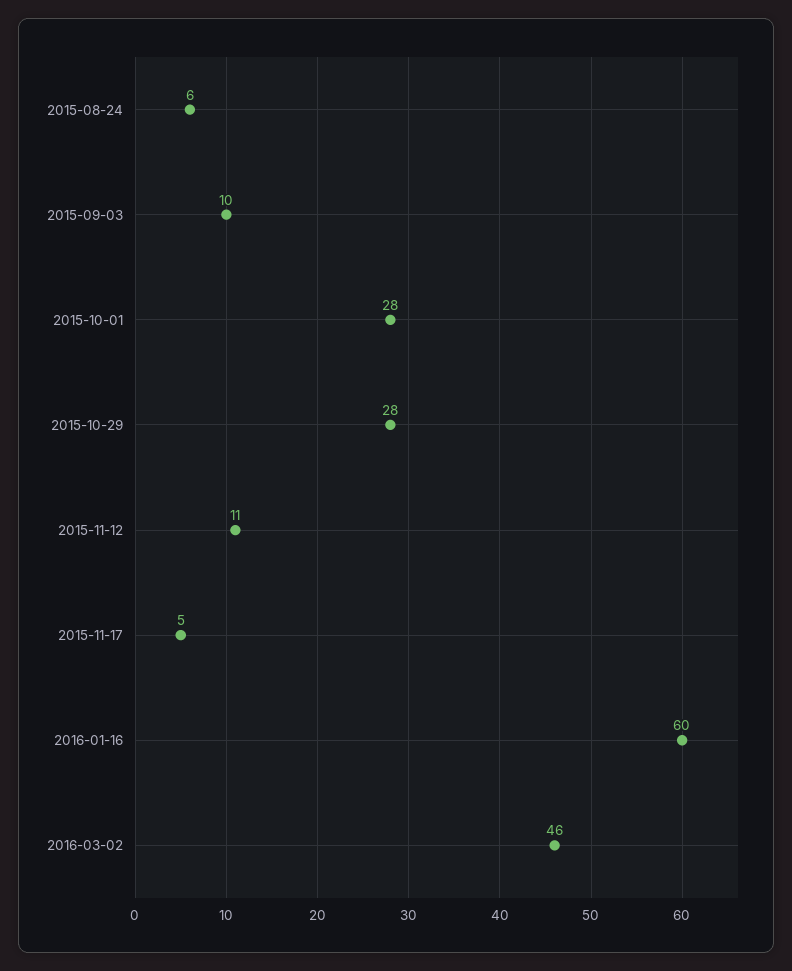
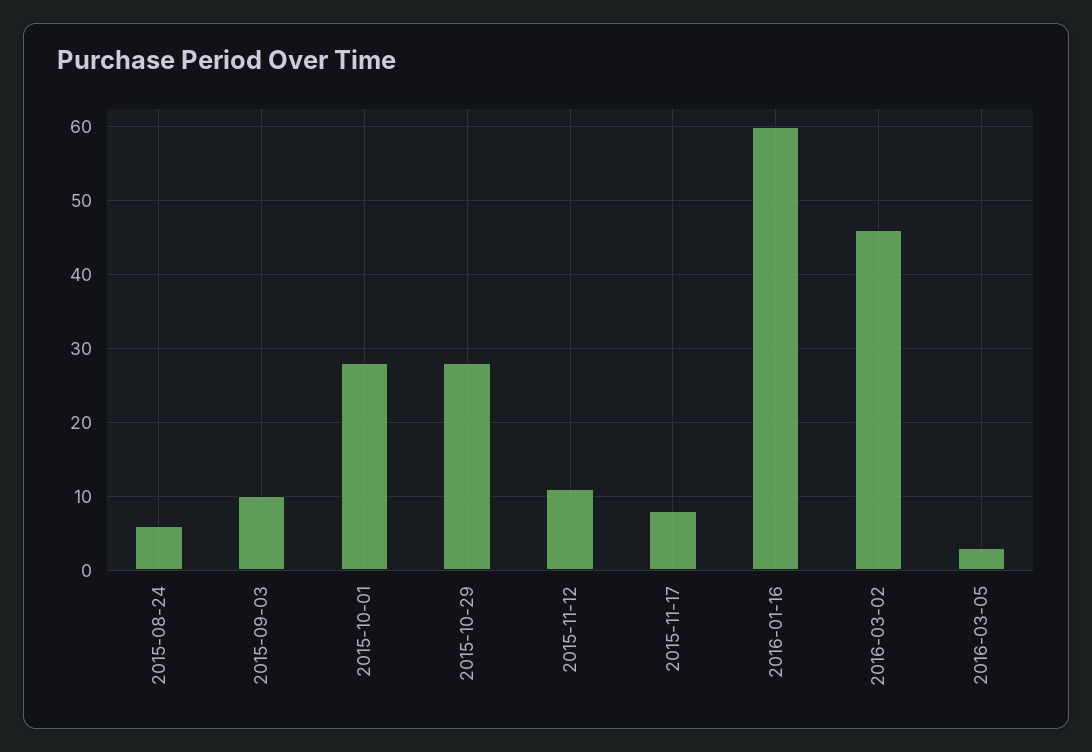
2015-11-17: 5 -> 8
2016-03-05: none -> 3

